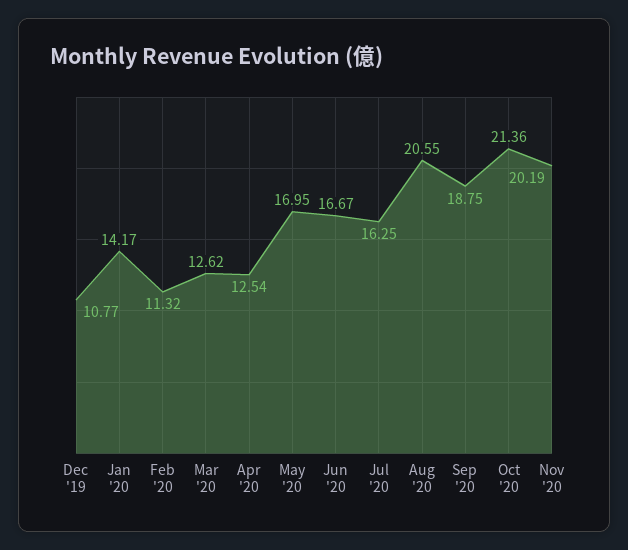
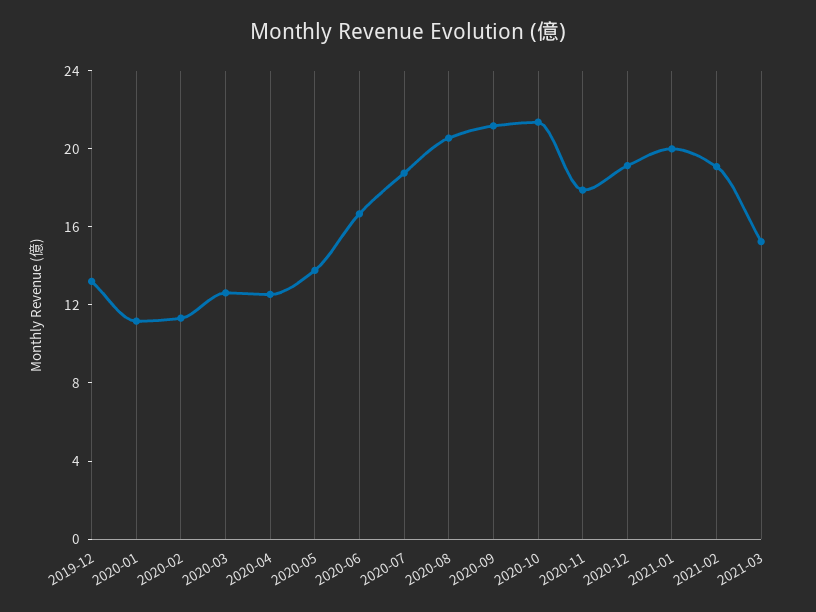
Dec '19: 10.77 -> 13
Jan '20: 14.17 -> 11
May '20: 16.95 -> 14
Jul '20: 16.25 -> 19
Sep '20: 18.75 -> 21
Nov '20: 20.19 -> 18
2020-12: none -> 19
2021-01: none -> 20
2021-02: none -> 19
2021-03: none -> 15

